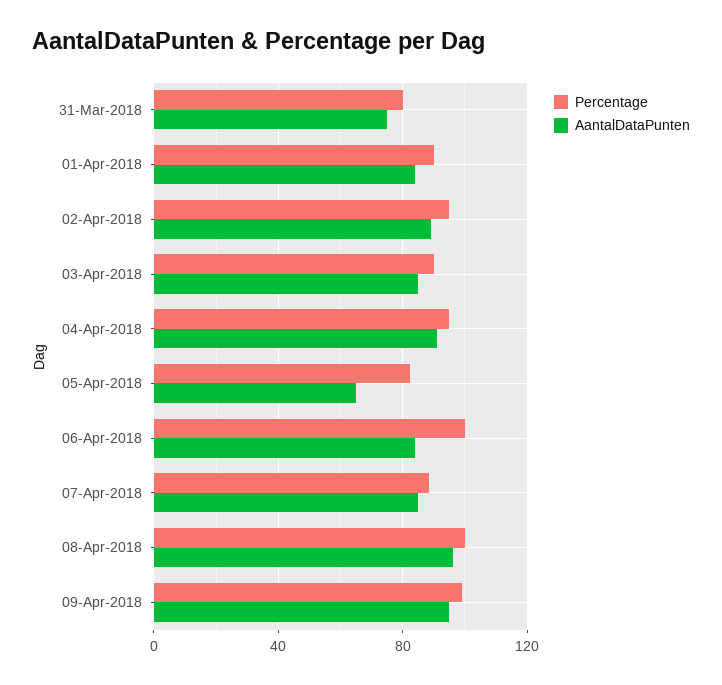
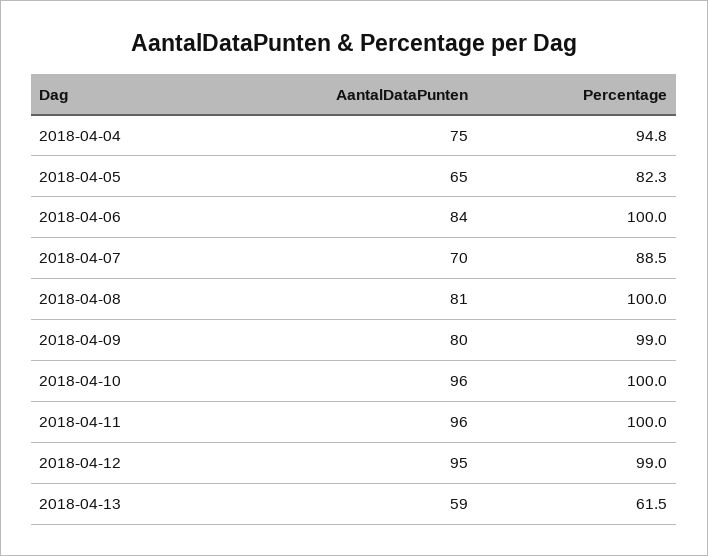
Percentage, 31-Mar-2018: 80 -> none
AantalDataPunten, 31-Mar-2018: 75 -> none
Percentage, 01-Apr-2018: 90 -> none
AantalDataPunten, 01-Apr-2018: 85 -> none
Percentage, 02-Apr-2018: 95 -> none
AantalDataPunten, 02-Apr-2018: 90 -> none
Percentage, 03-Apr-2018: 90 -> none
AantalDataPunten, 03-Apr-2018: 85 -> none
AantalDataPunten, 04-Apr-2018: 90 -> 75
AantalDataPunten, 07-Apr-2018: 85 -> 70
AantalDataPunten, 08-Apr-2018: 95 -> 81
AantalDataPunten, 09-Apr-2018: 95 -> 80
AantalDataPunten, 2018-04-10: none -> 96
Percentage, 2018-04-10: none -> 100
AantalDataPunten, 2018-04-11: none -> 96
Percentage, 2018-04-11: none -> 100
AantalDataPunten, 2018-04-12: none -> 95
Percentage, 2018-04-12: none -> 99
AantalDataPunten, 2018-04-13: none -> 59
Percentage, 2018-04-13: none -> 61.5

